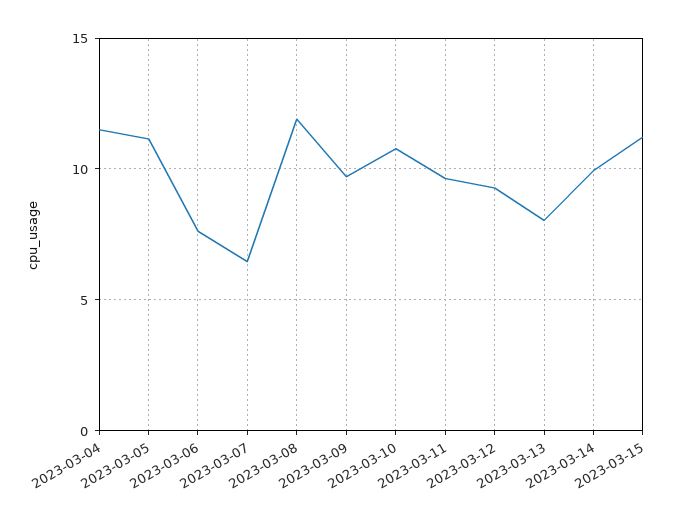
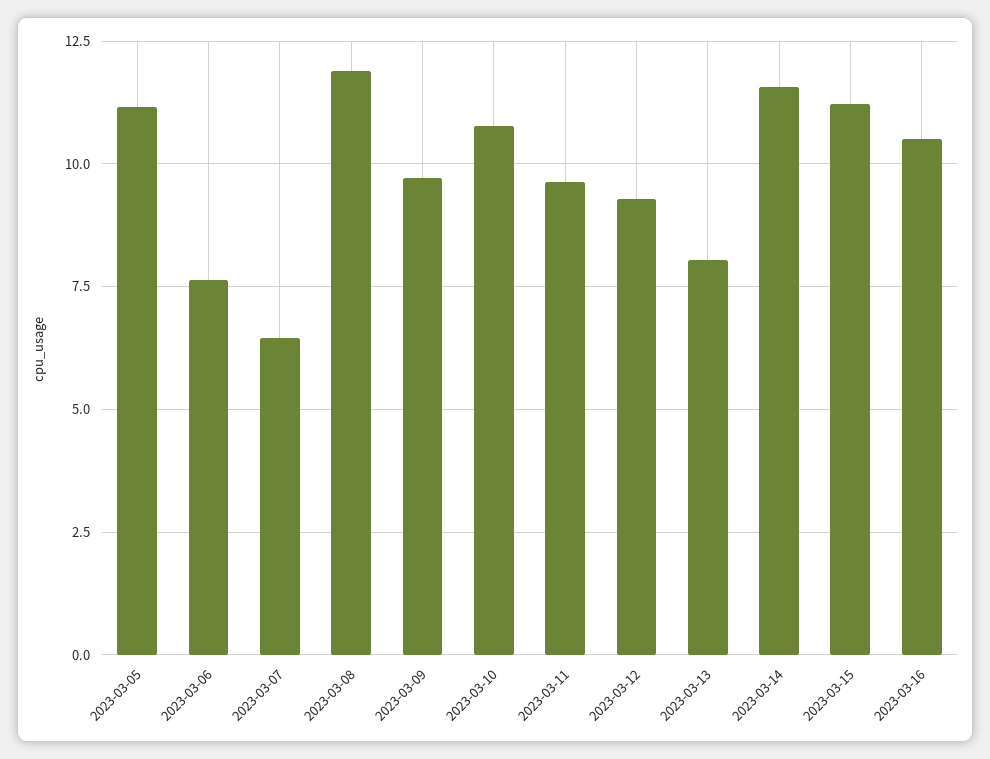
2023-03-04: 11.5 -> none
2023-03-14: 10 -> 11.5
2023-03-16: none -> 10.5

